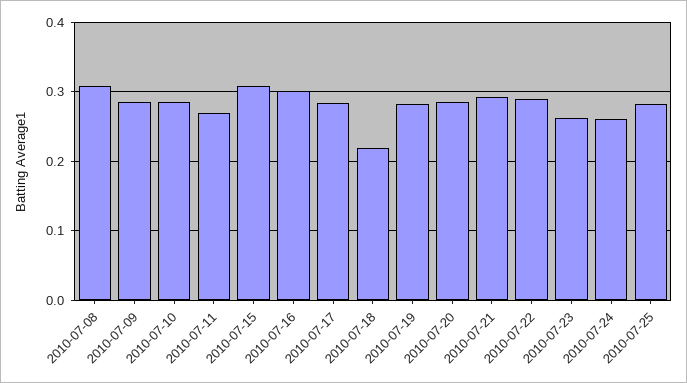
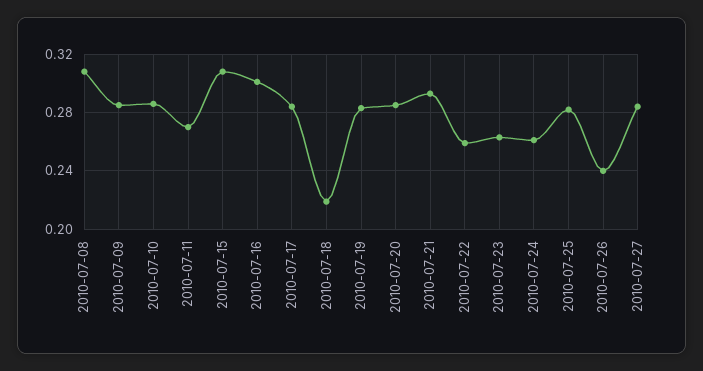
2010-07-22: 0.29 -> 0.26
2010-07-26: none -> 0.24
2010-07-27: none -> 0.285

